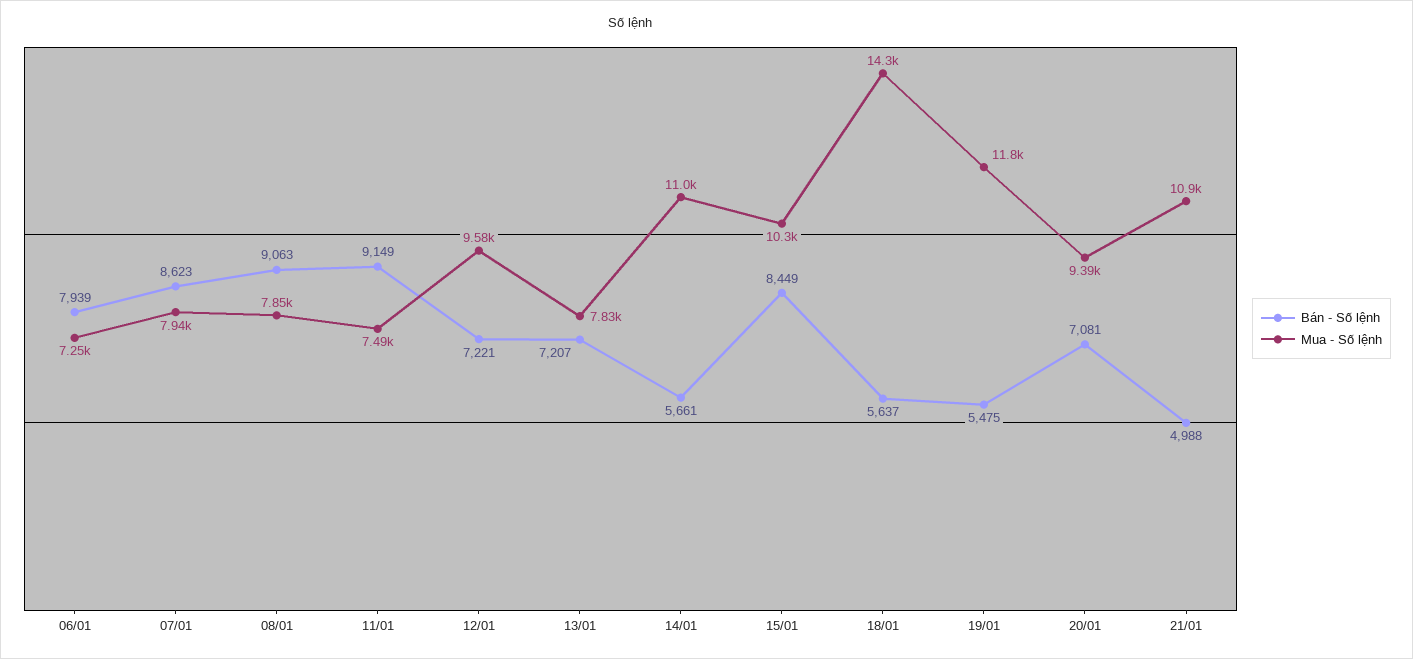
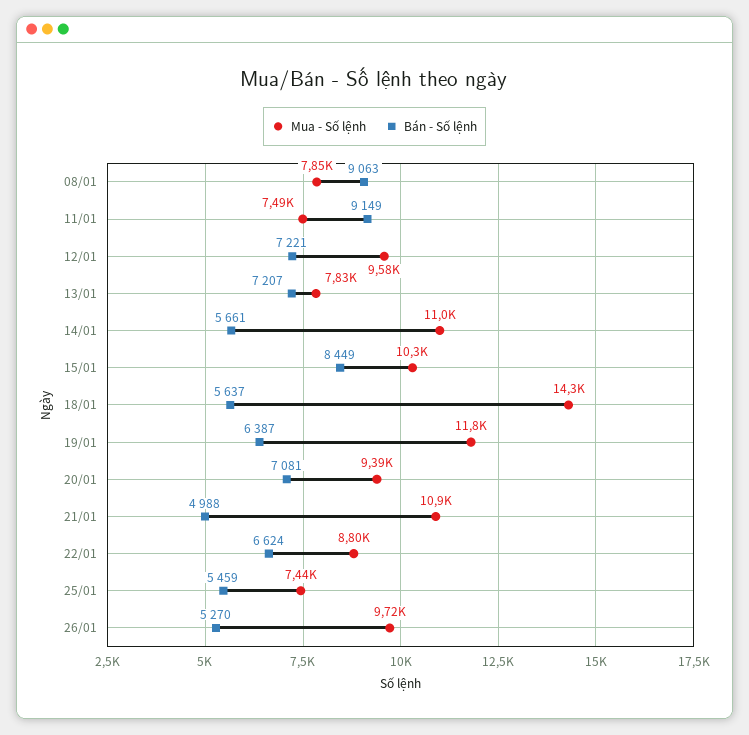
Bán - Số lệnh, 06/01: 7939 -> none
Mua - Số lệnh, 06/01: 7250 -> none
Bán - Số lệnh, 07/01: 8623 -> none
Mua - Số lệnh, 07/01: 7940 -> none
Bán - Số lệnh, 19/01: 5475 -> 6387
Mua - Số lệnh, 22/01: none -> 8800
Bán - Số lệnh, 22/01: none -> 6624
Mua - Số lệnh, 25/01: none -> 7440
Bán - Số lệnh, 25/01: none -> 5459
Mua - Số lệnh, 26/01: none -> 9720
Bán - Số lệnh, 26/01: none -> 5270

